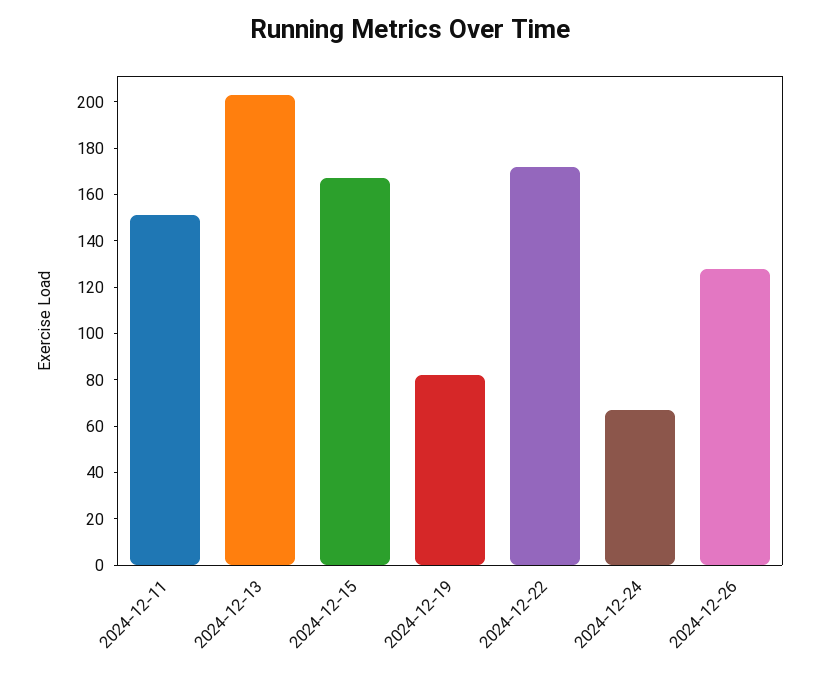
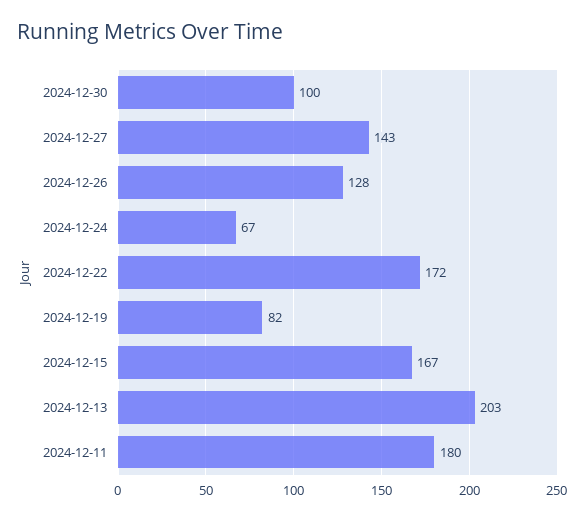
2024-12-11: 150 -> 180
2024-12-30: none -> 100
2024-12-27: none -> 143

